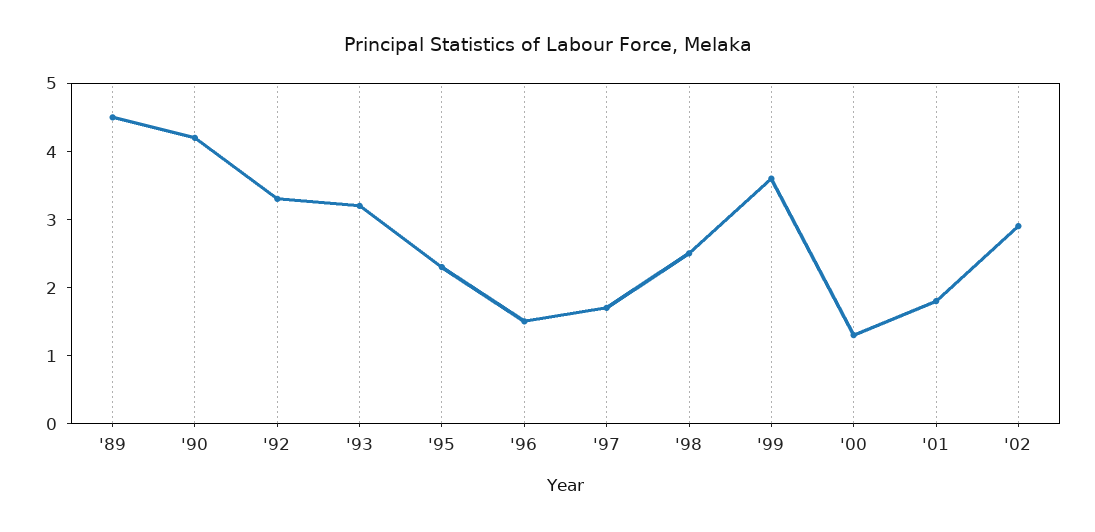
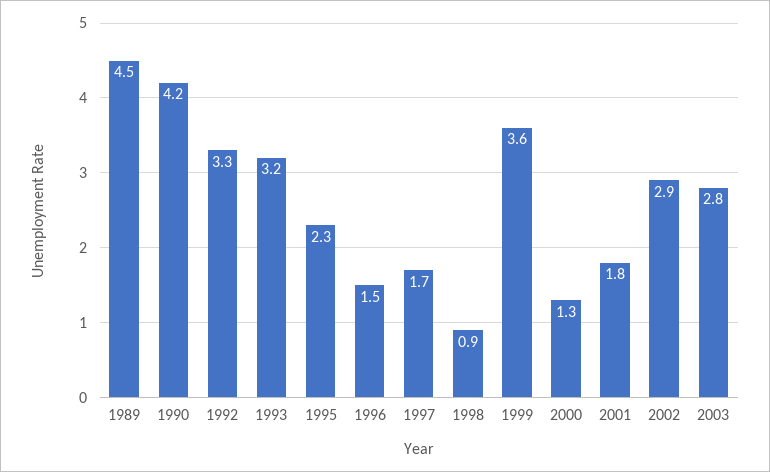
'98: 2.5 -> 0.9
2003: none -> 2.8

